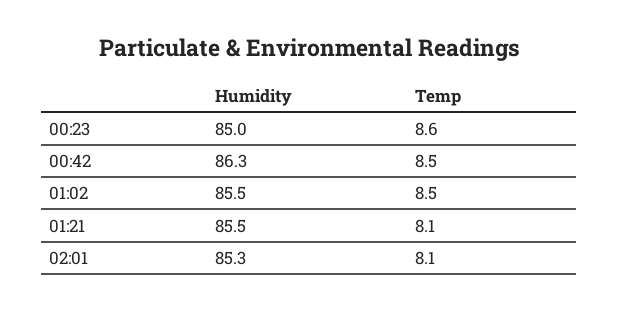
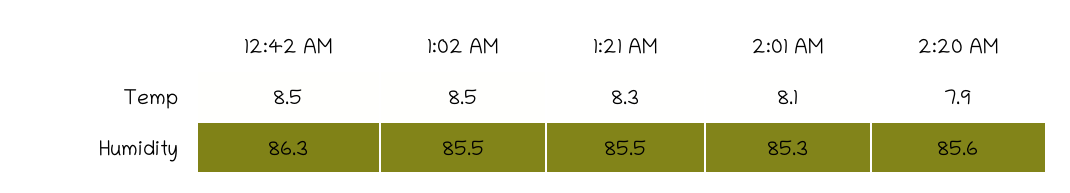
Humidity, 00:23: 85 -> none
Temp, 00:23: 8.6 -> none
Temp, 01:21: 8.1 -> 8.3
Temp, 2:20 AM: none -> 7.9
Humidity, 2:20 AM: none -> 85.6

